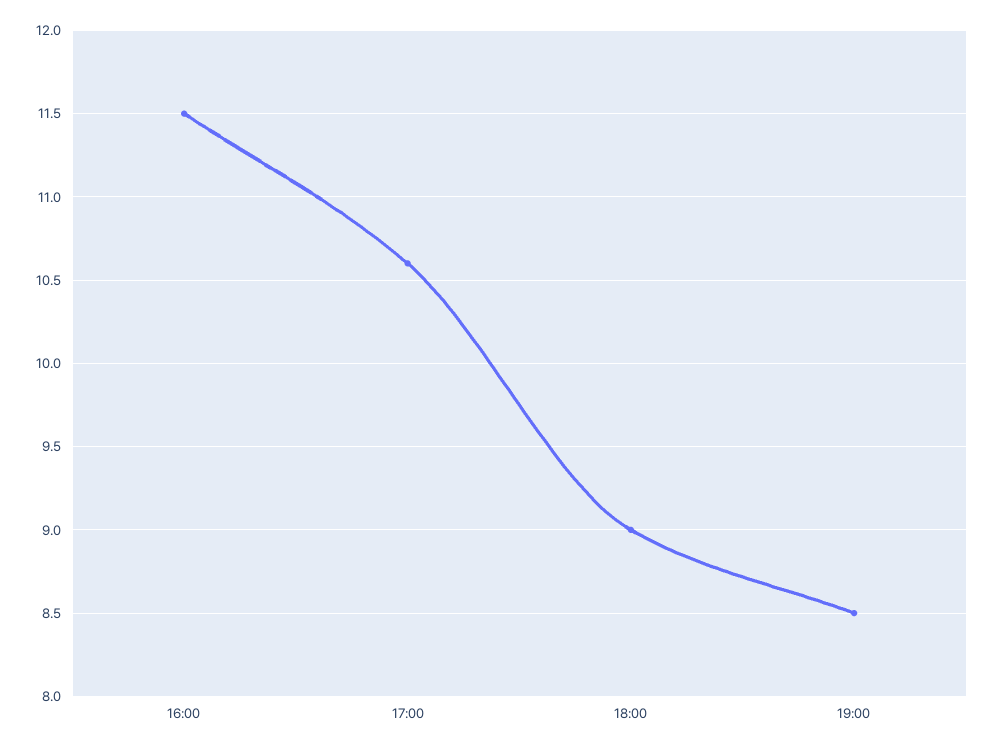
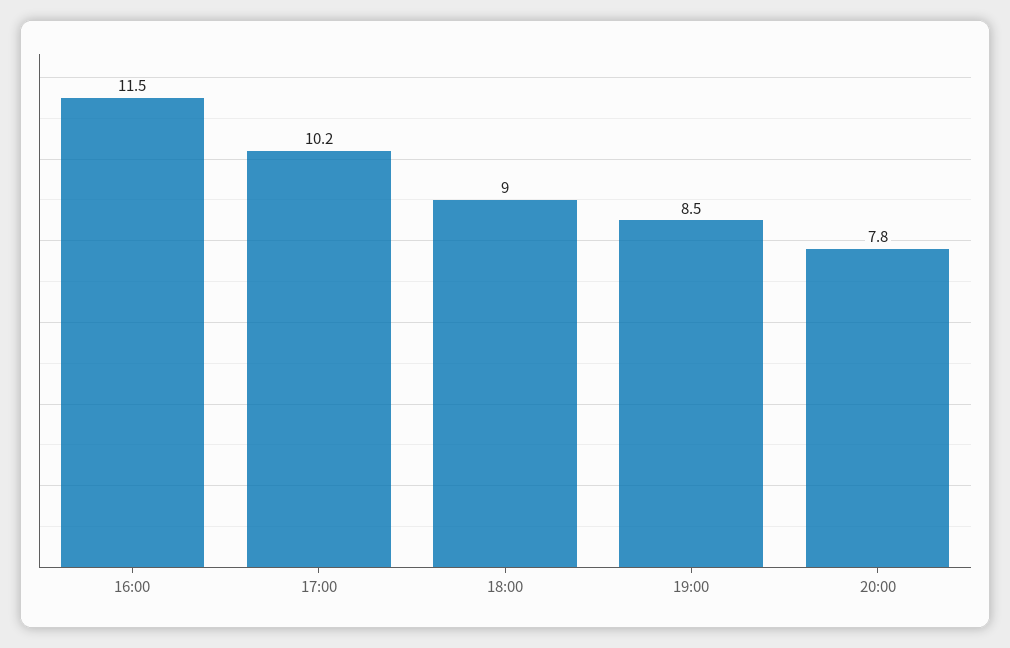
17:00: 10.6 -> 10.2
20:00: none -> 7.8

